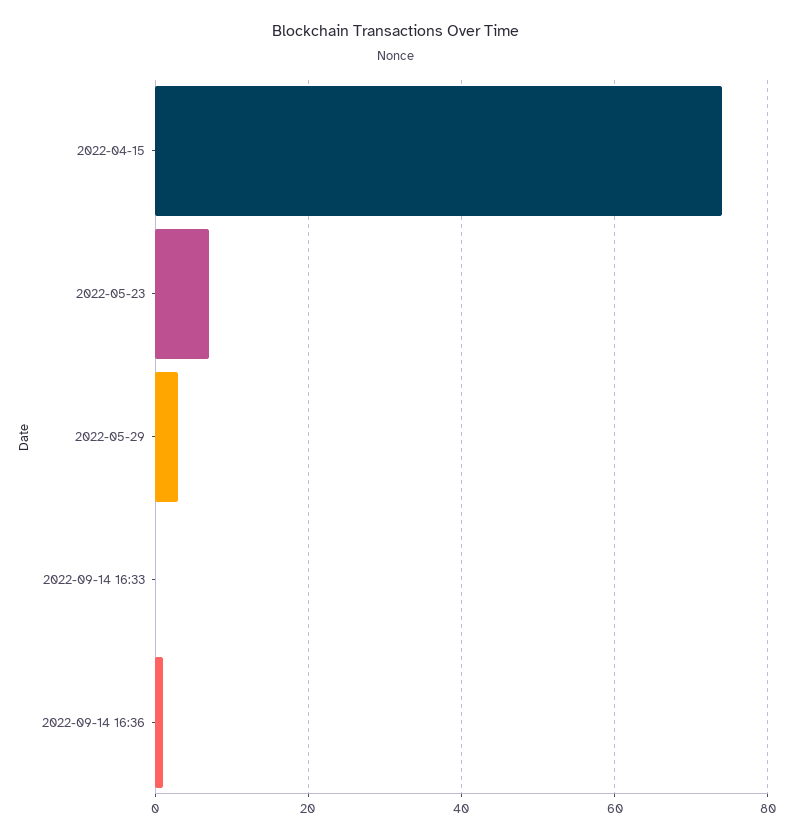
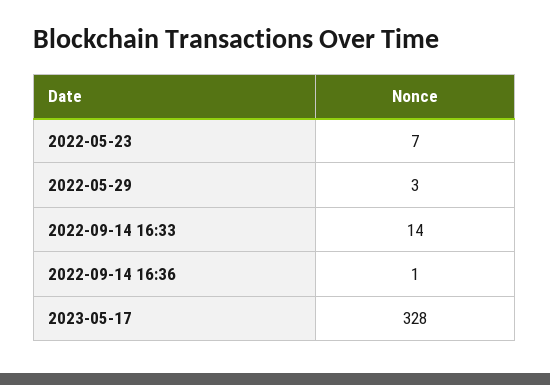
2022-04-15: 75 -> none
2022-09-14 16:33: 0 -> 14
2023-05-17: none -> 328

